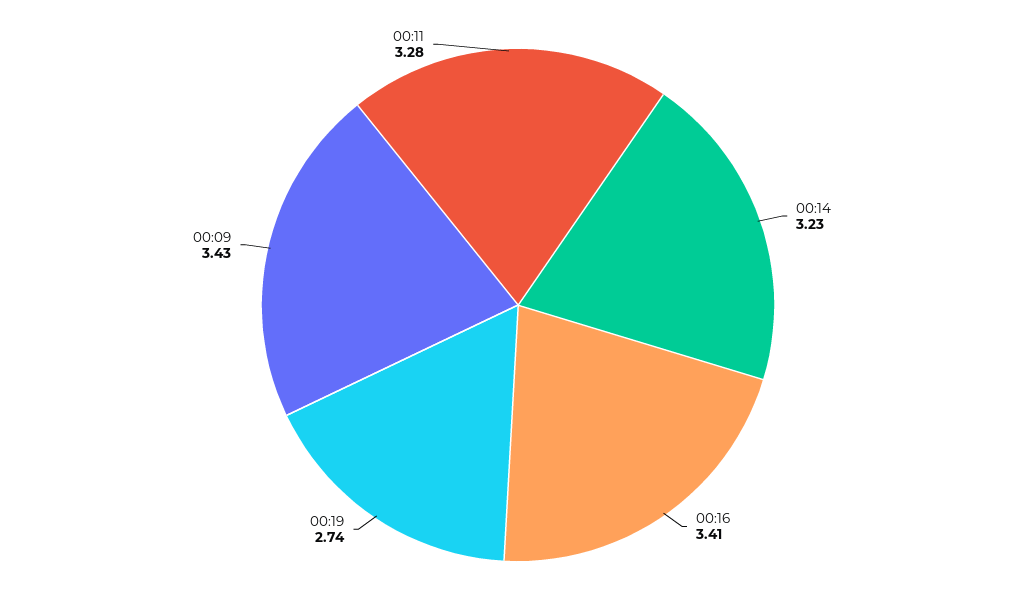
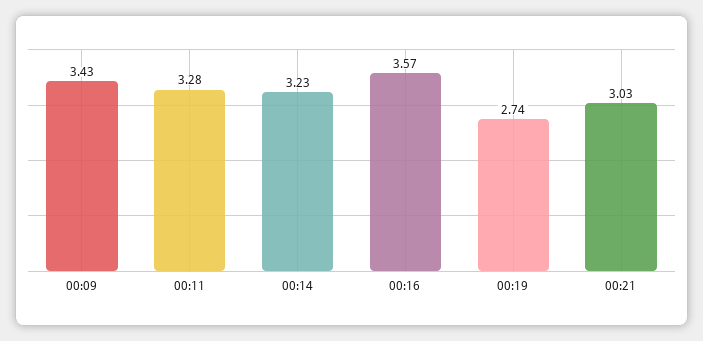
00:16: 3.41 -> 3.57
00:21: none -> 3.03

